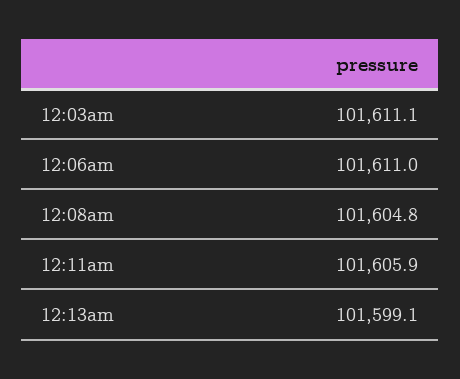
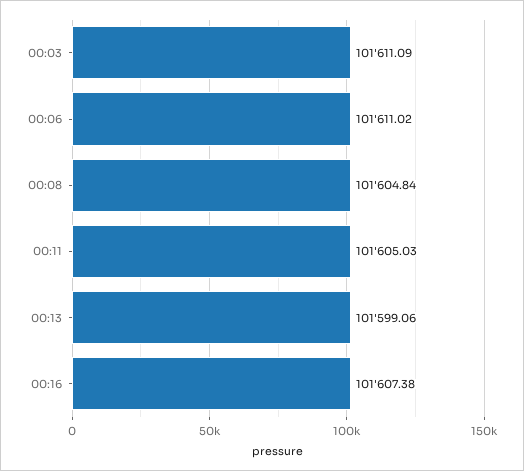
12:11am: 101605.9 -> 101605.03
00:16: none -> 101607.38

